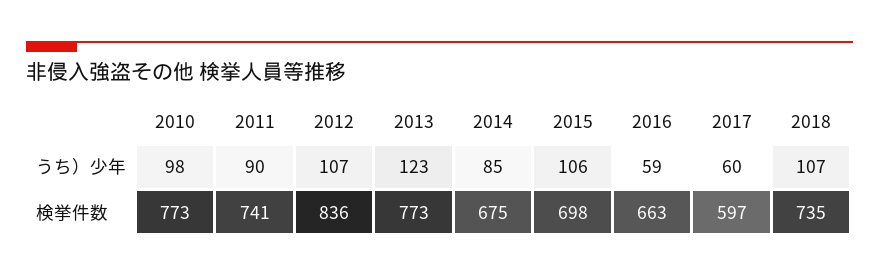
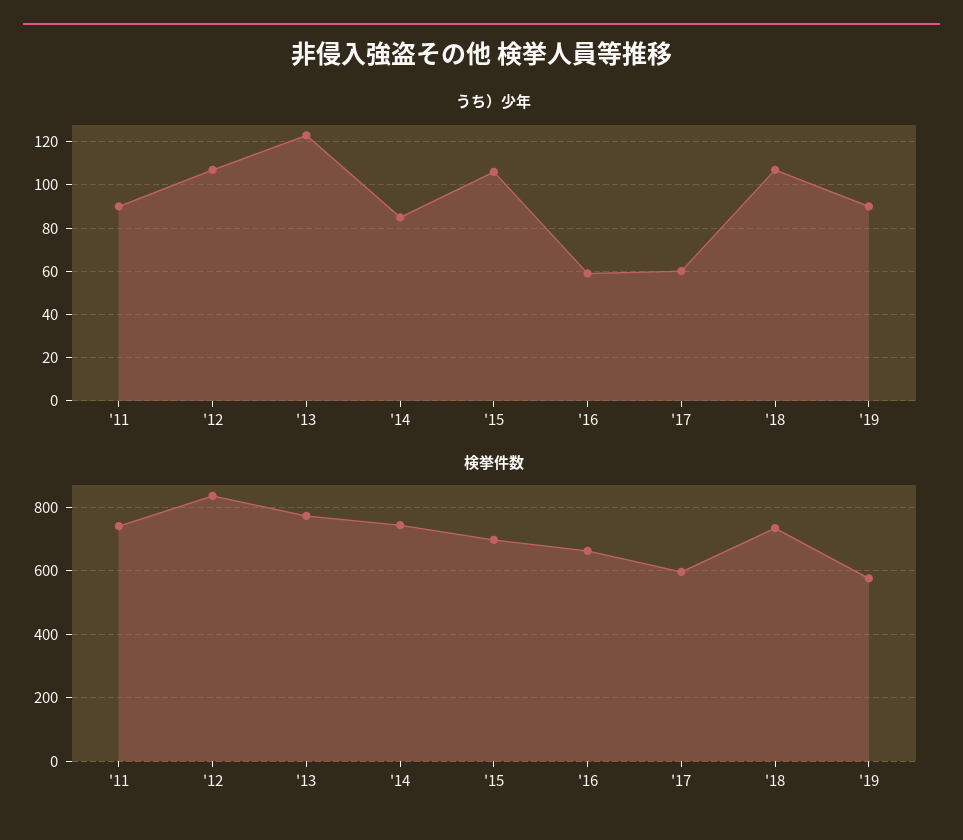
うち）少年, 2010: 98 -> none
検挙件数, 2010: 773 -> none
検挙件数, 2014: 675 -> 740
うち）少年, '19: none -> 90
検挙件数, '19: none -> 580

